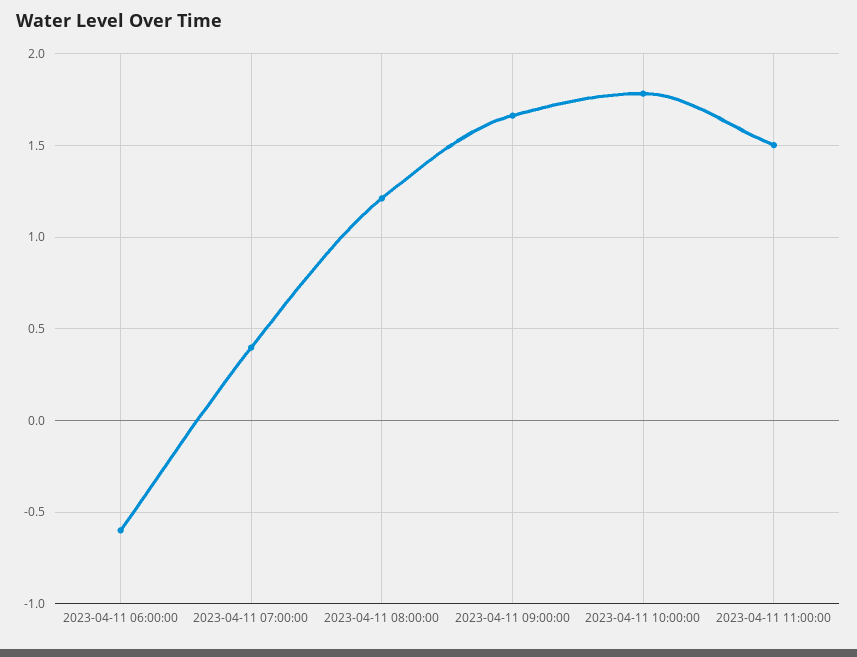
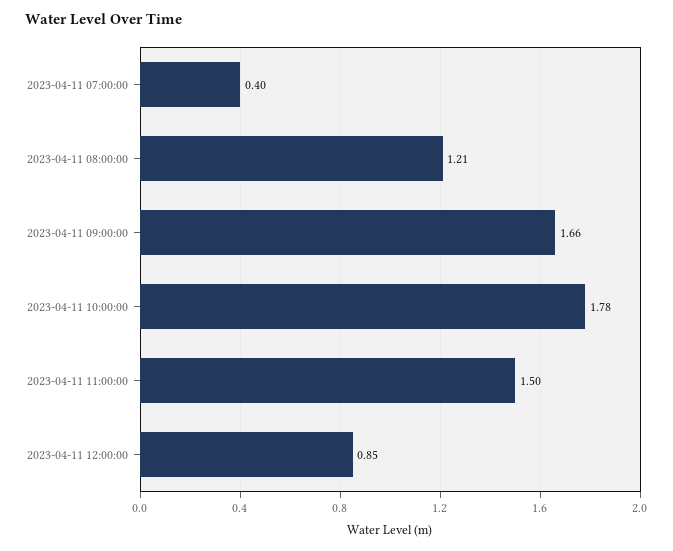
2023-04-11 06:00:00: -0.6 -> none
2023-04-11 12:00:00: none -> 0.85

